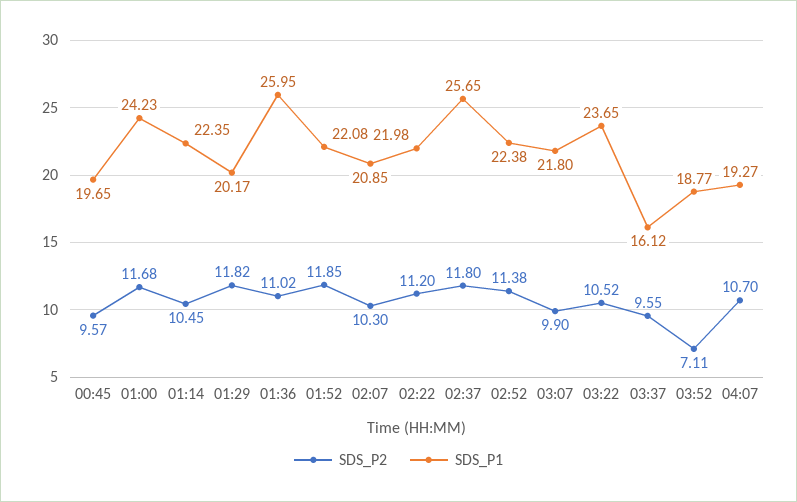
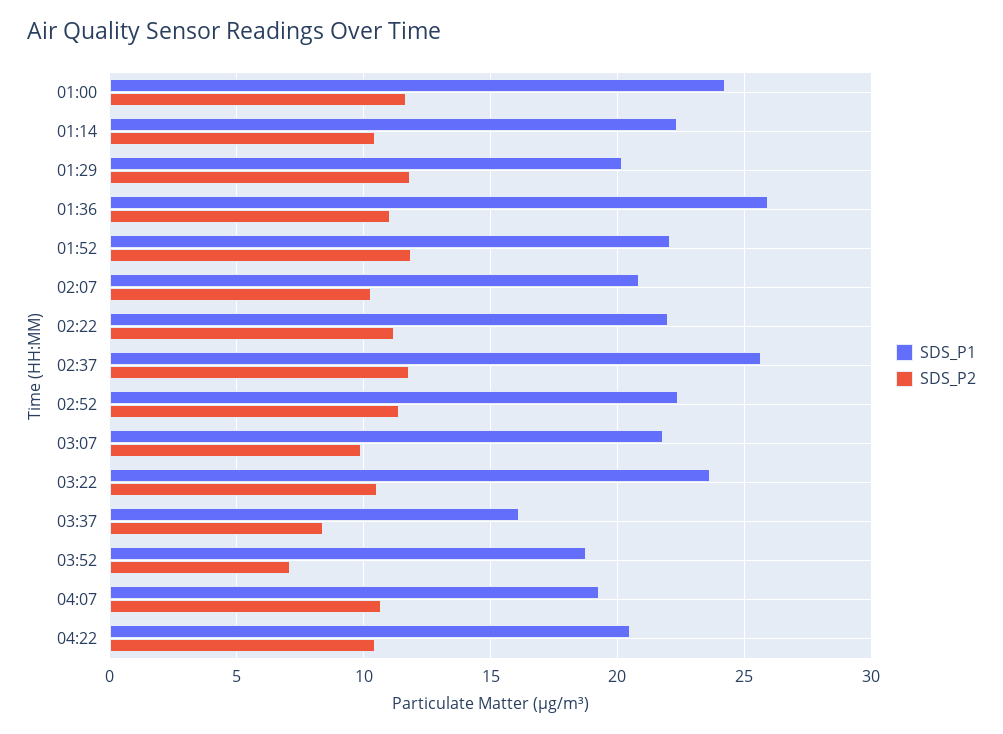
SDS_P2, 00:45: 9.57 -> none
SDS_P1, 00:45: 19.65 -> none
SDS_P2, 03:37: 9.55 -> 8.5
SDS_P1, 04:22: none -> 20.5
SDS_P2, 04:22: none -> 10.5

